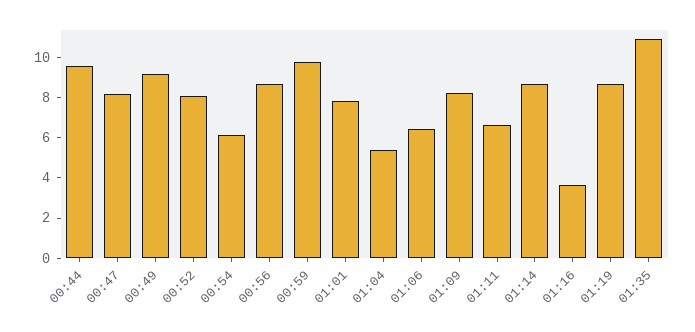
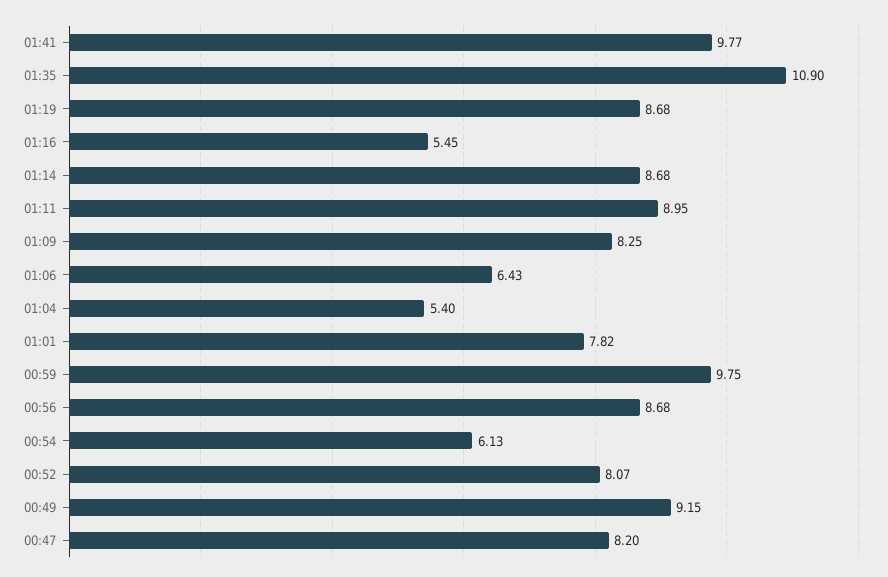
00:44: 9.5 -> none
01:11: 6.5 -> 8.95
01:16: 3.5 -> 5.45
01:41: none -> 9.77

